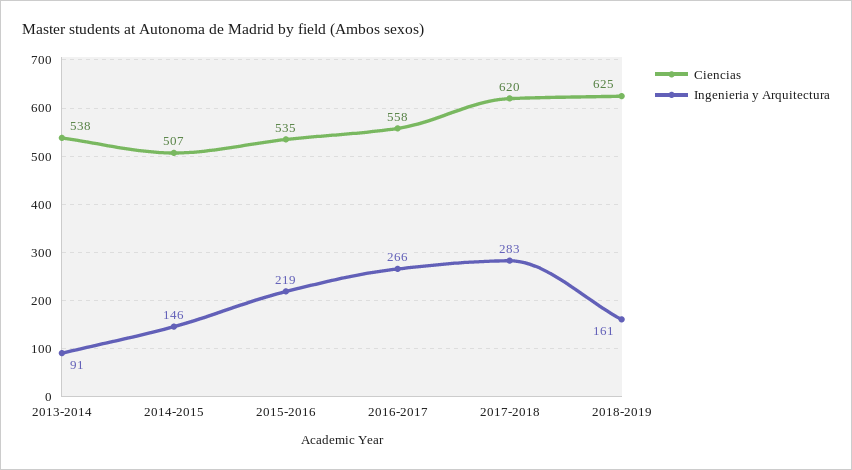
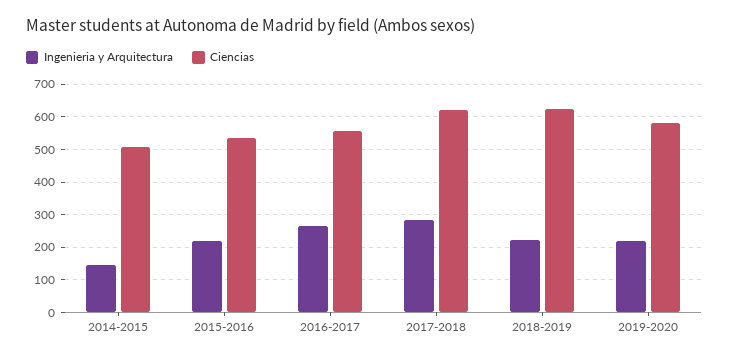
Ciencias, 2013-2014: 538 -> none
Ingenieria y Arquitectura, 2013-2014: 91 -> none
Ingenieria y Arquitectura, 2018-2019: 161 -> 220
Ingenieria y Arquitectura, 2019-2020: none -> 220
Ciencias, 2019-2020: none -> 580

